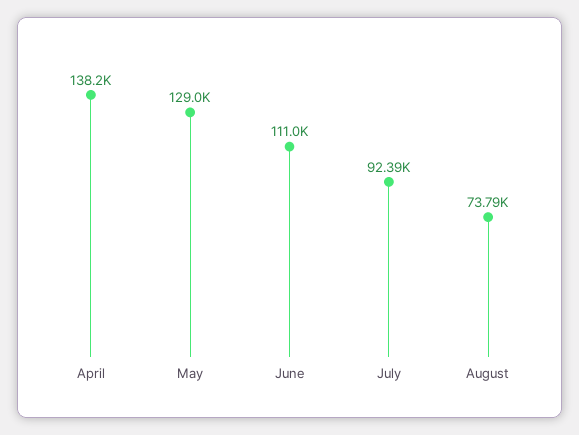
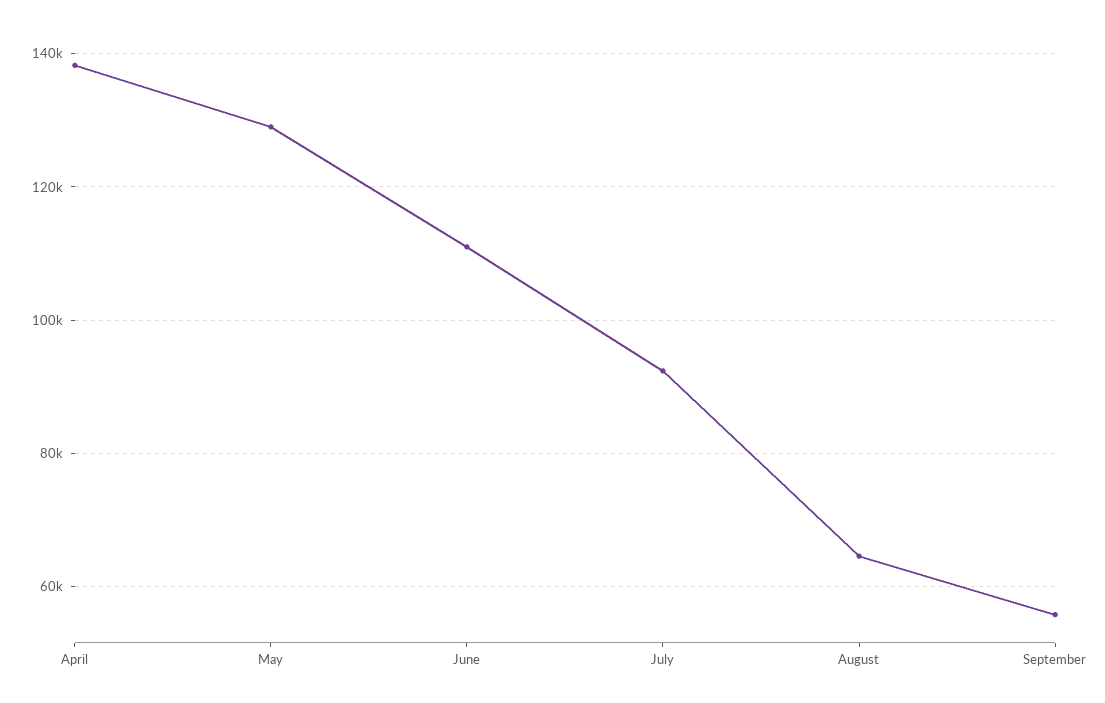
August: 73790 -> 64000
September: none -> 56000

